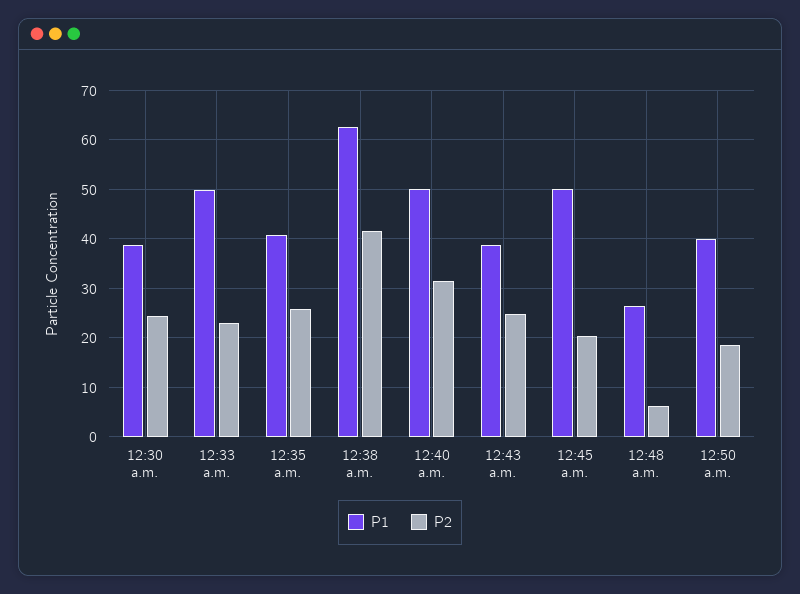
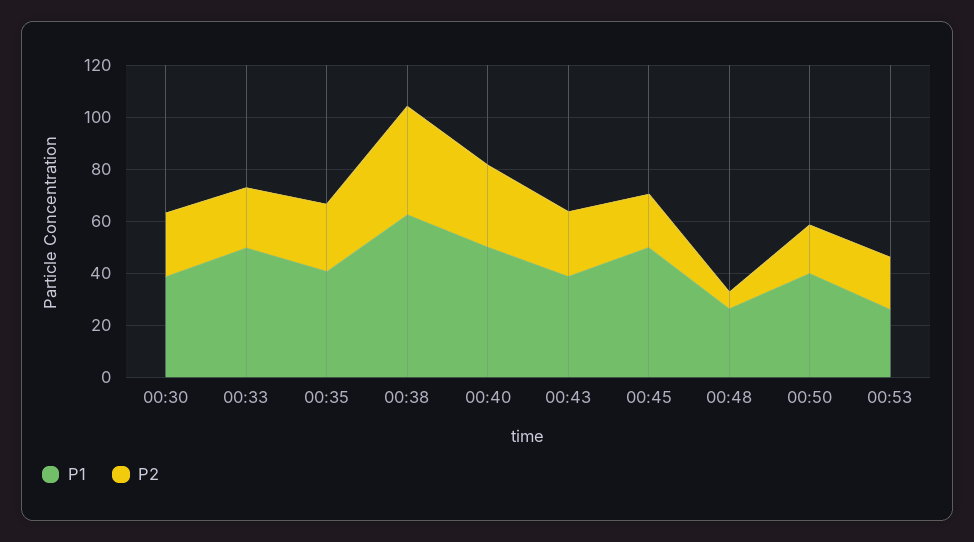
P1, 00:53: none -> 25
P2, 00:53: none -> 20

